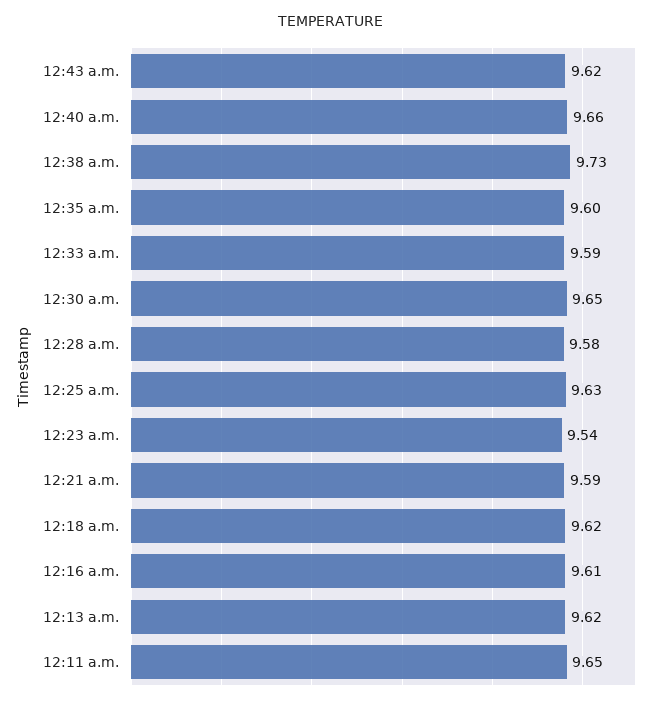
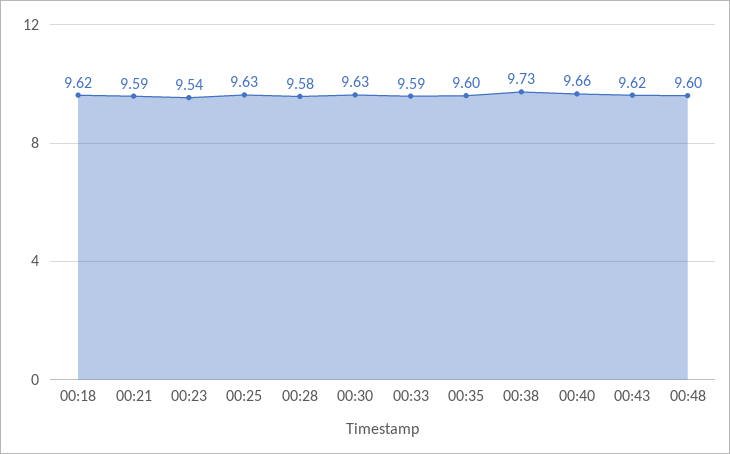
12:30 a.m.: 9.65 -> 9.63
12:16 a.m.: 9.61 -> none
12:13 a.m.: 9.62 -> none
12:11 a.m.: 9.65 -> none
00:48: none -> 9.6

